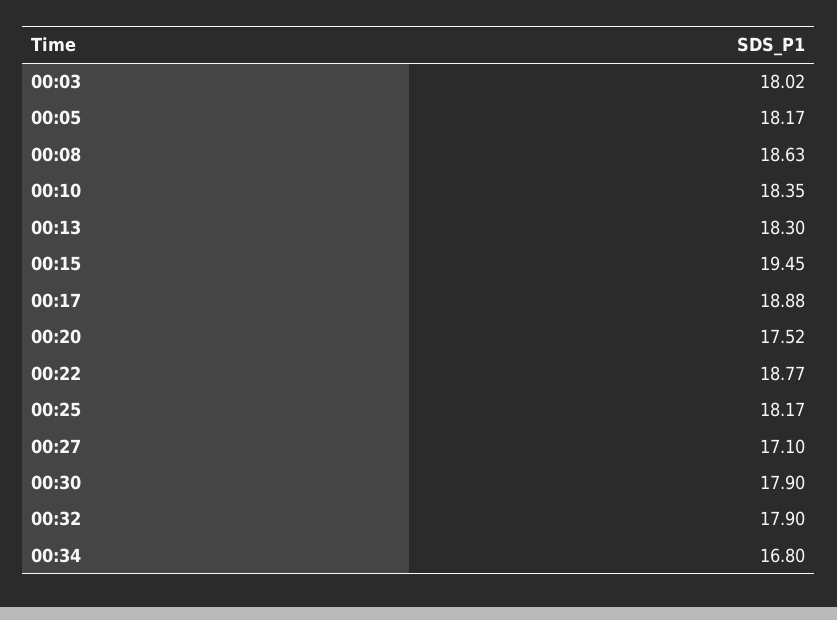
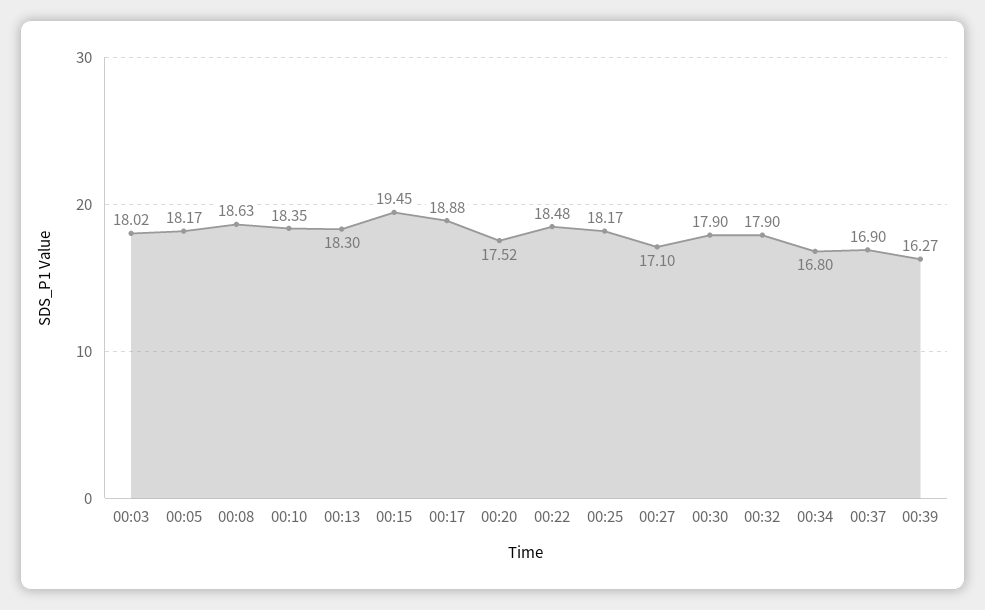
00:22: 18.77 -> 18.48
00:37: none -> 16.9
00:39: none -> 16.27

